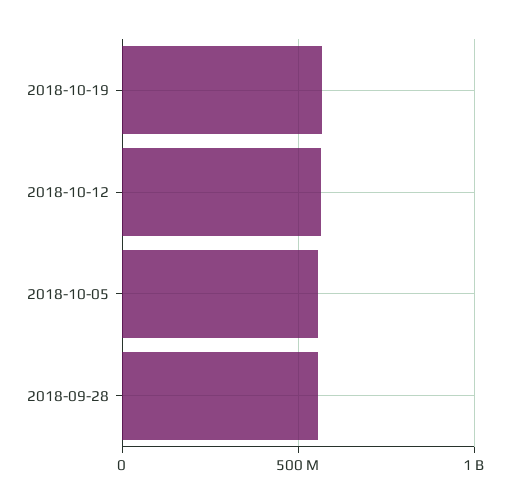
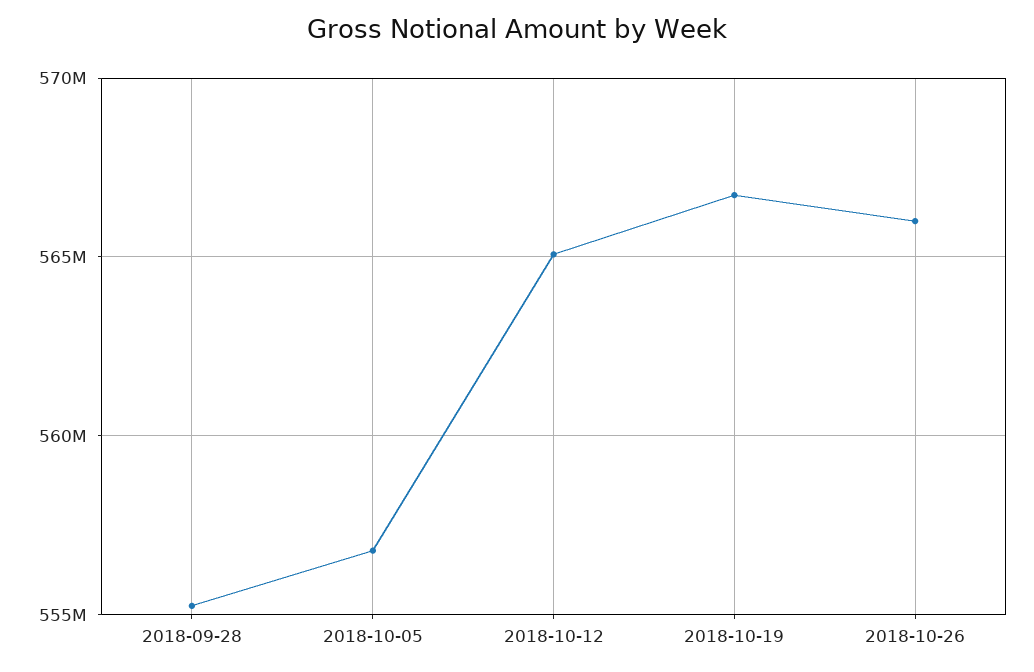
2018-10-26: none -> 566000000

